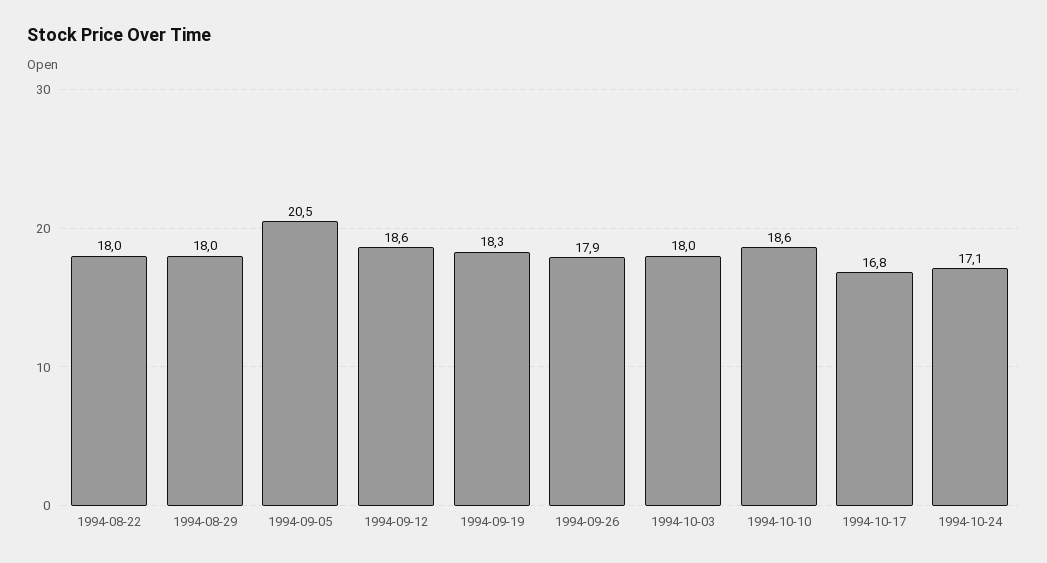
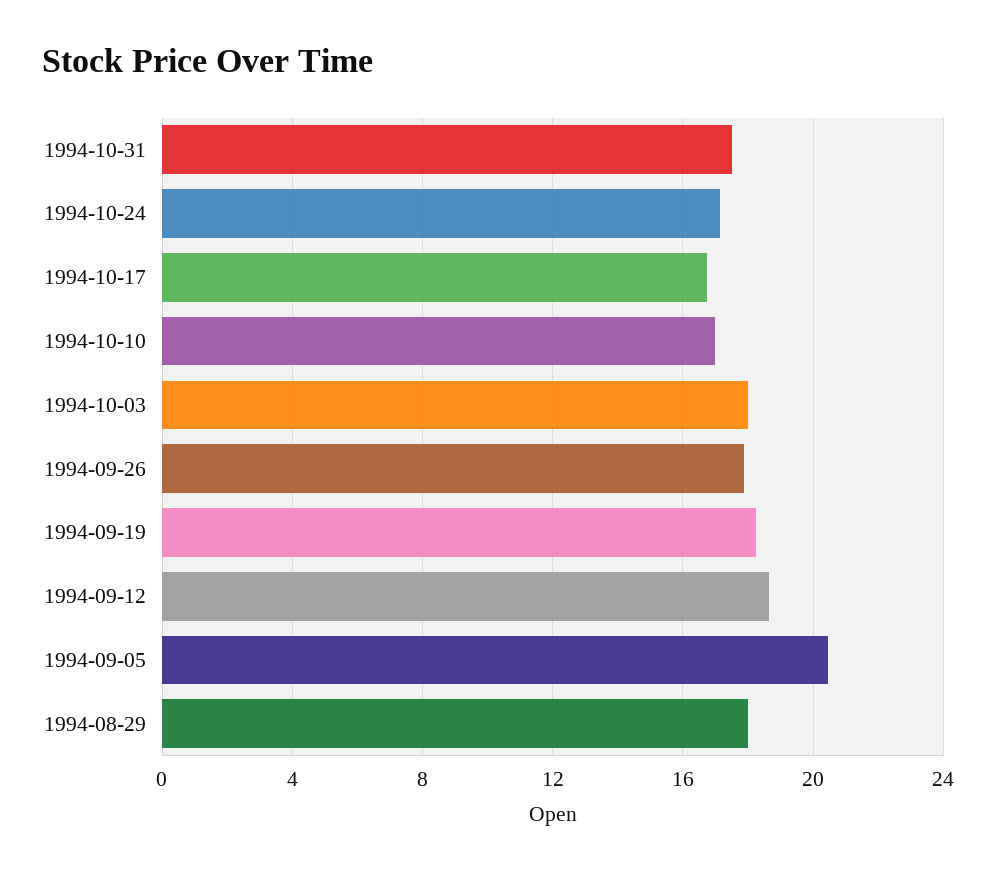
1994-08-22: 18 -> none
1994-10-10: 18.6 -> 17
1994-10-31: none -> 17.5

